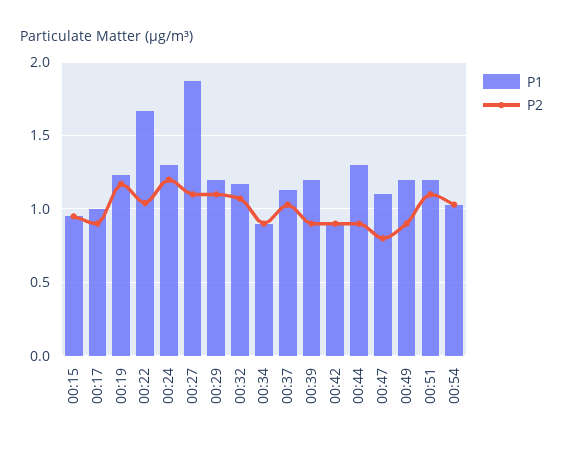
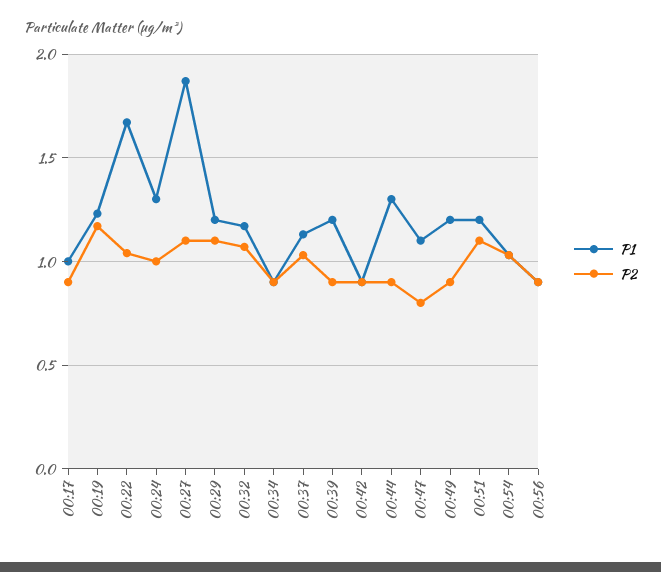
P1, 00:15: 0.95 -> none
P2, 00:15: 0.95 -> none
P2, 00:24: 1.2 -> 1
P1, 00:56: none -> 0.9
P2, 00:56: none -> 0.9

